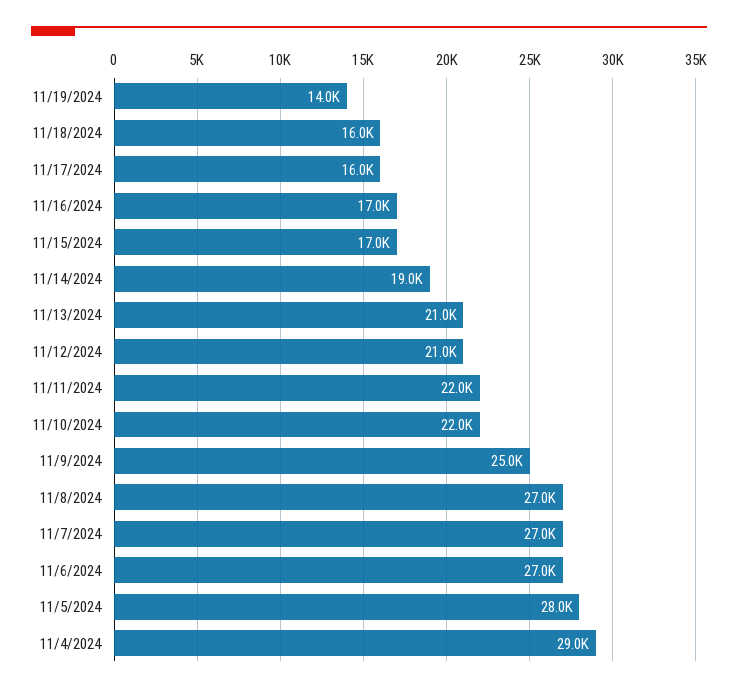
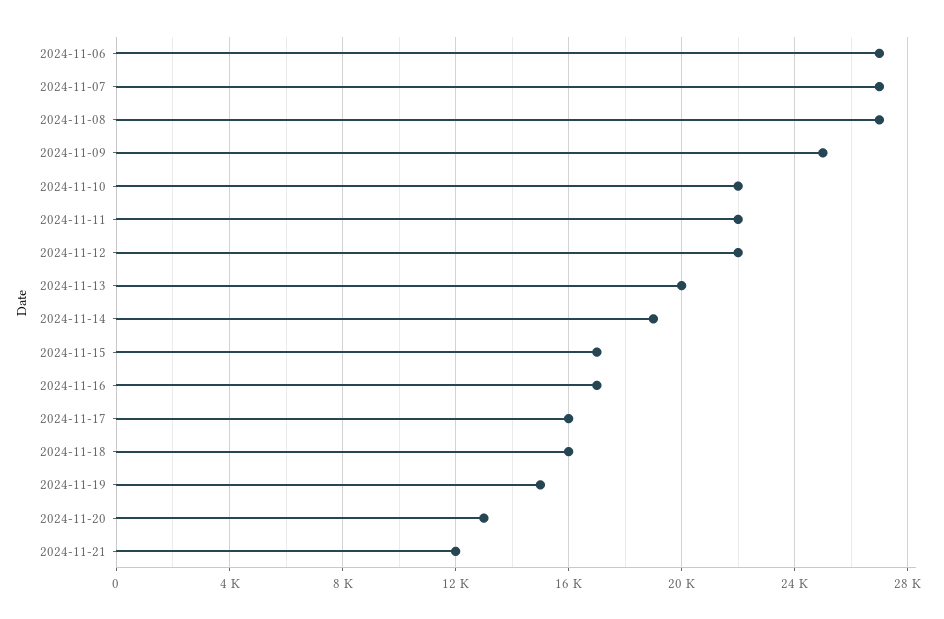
11/19/2024: 14000 -> 15000
11/13/2024: 21000 -> 20000
11/12/2024: 21000 -> 22000
11/5/2024: 28000 -> none
11/4/2024: 29000 -> none
2024-11-20: none -> 13000
2024-11-21: none -> 12000

